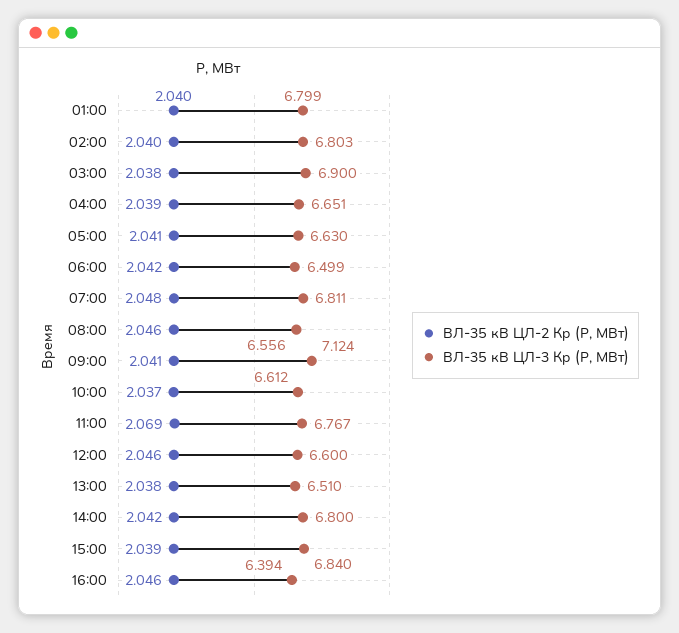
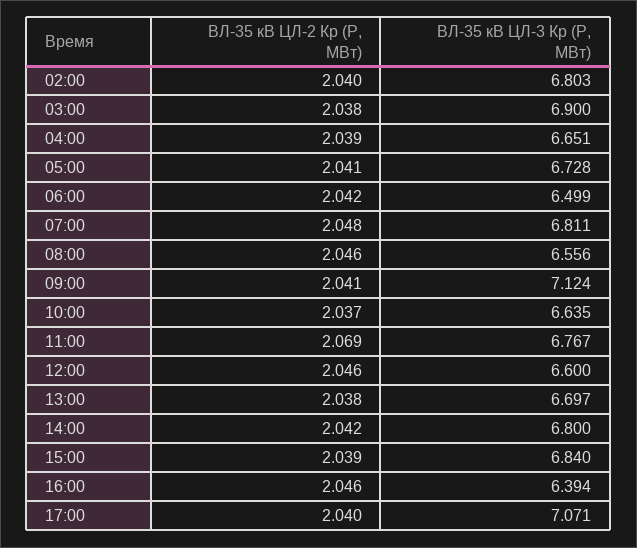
ВЛ-35 кВ ЦЛ-2 Кр (P, МВт), 01:00: 2.04 -> none
ВЛ-35 кВ ЦЛ-3 Кр (P, МВт), 01:00: 6.799 -> none
ВЛ-35 кВ ЦЛ-3 Кр (P, МВт), 05:00: 6.63 -> 6.728
ВЛ-35 кВ ЦЛ-3 Кр (P, МВт), 10:00: 6.612 -> 6.635
ВЛ-35 кВ ЦЛ-3 Кр (P, МВт), 13:00: 6.51 -> 6.697
ВЛ-35 кВ ЦЛ-2 Кр (P, МВт), 17:00: none -> 2.04
ВЛ-35 кВ ЦЛ-3 Кр (P, МВт), 17:00: none -> 7.071

